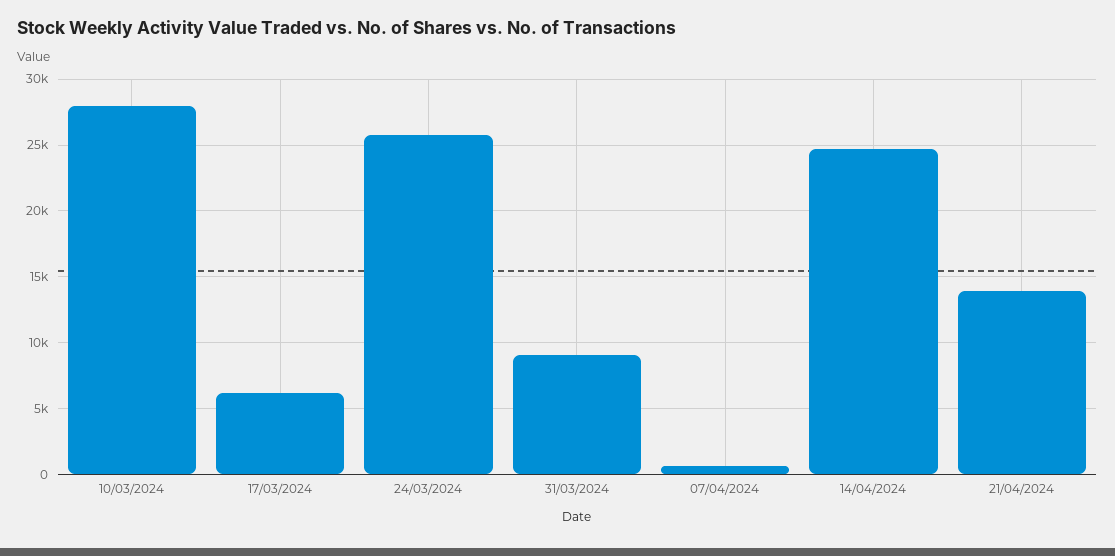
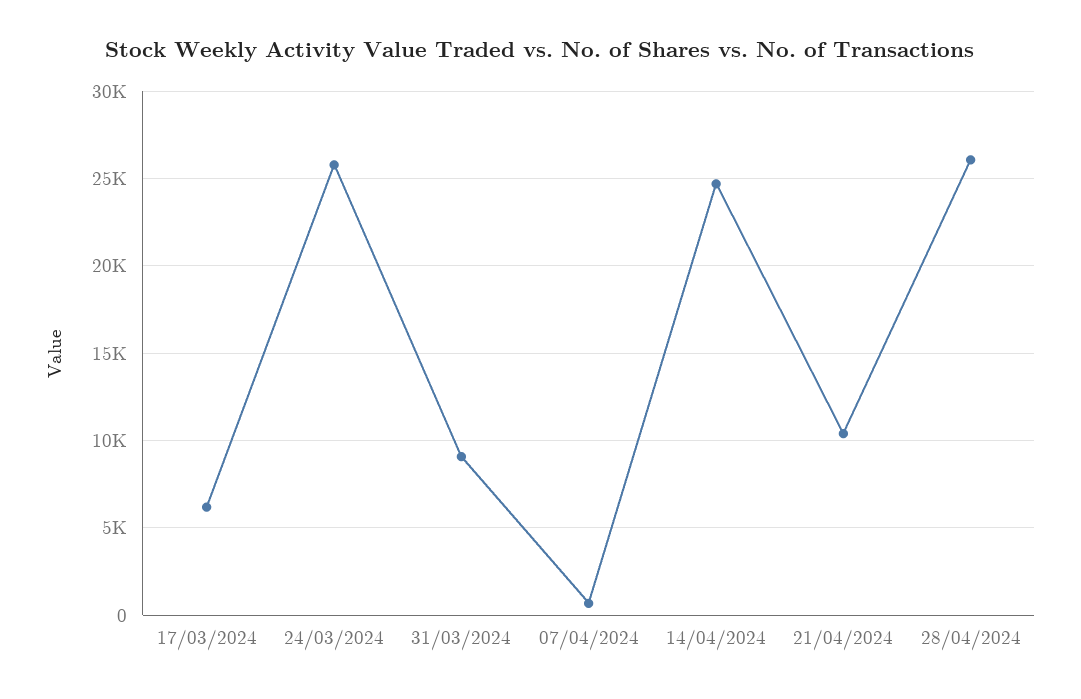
10/03/2024: 28000 -> none
21/04/2024: 14000 -> 10500
28/04/2024: none -> 26000

